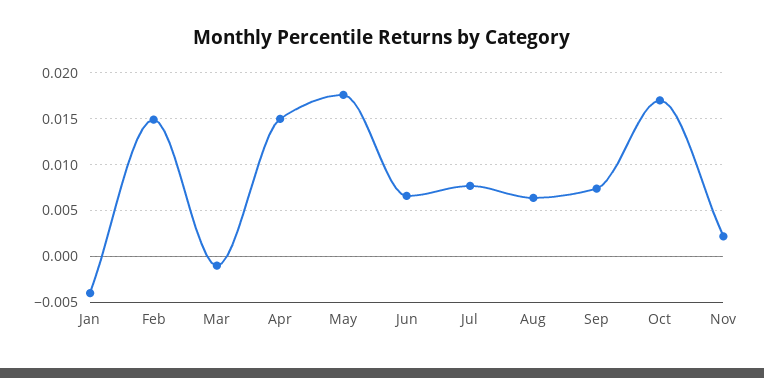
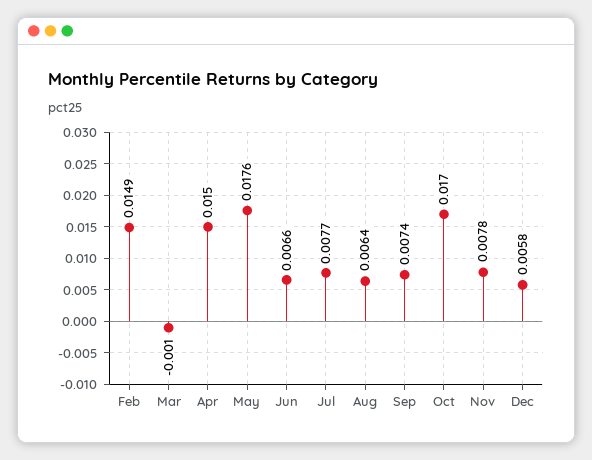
Jan: -0.004 -> none
Nov: 0.002 -> 0.0078
Dec: none -> 0.0058

